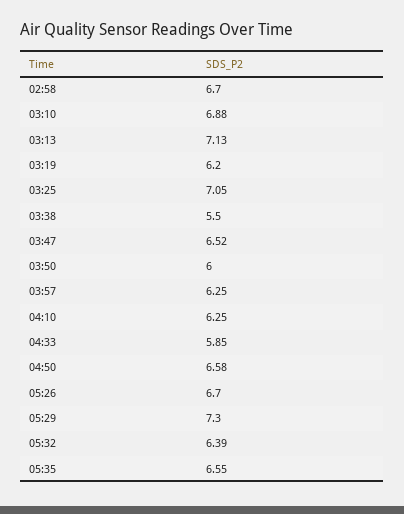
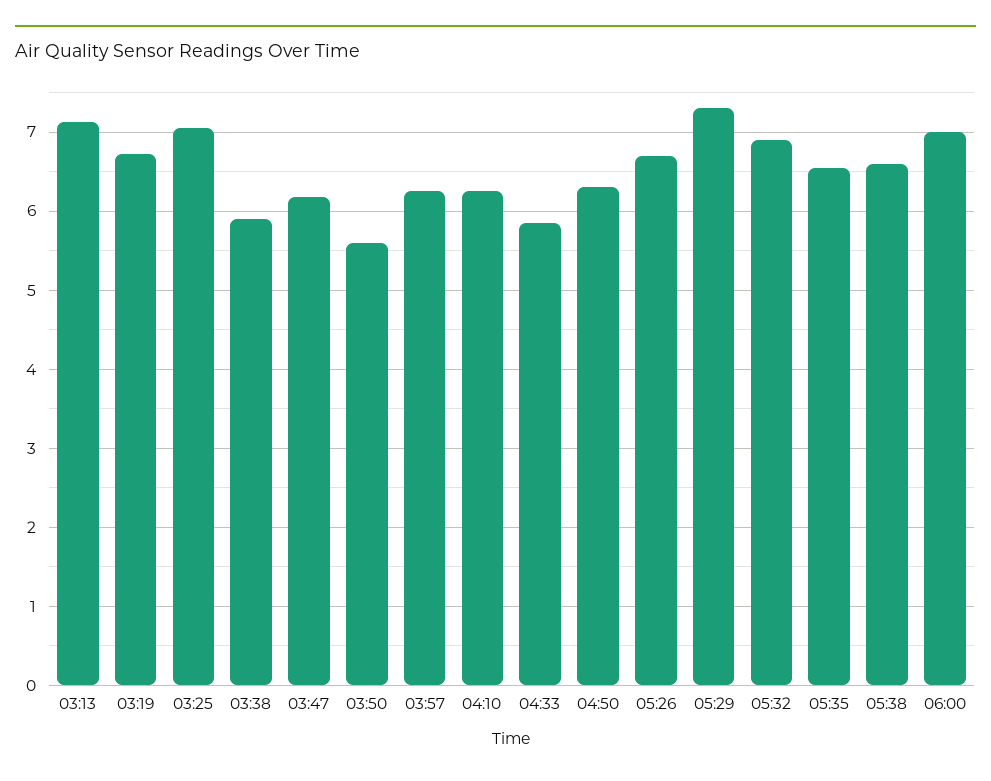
02:58: 6.7 -> none
03:10: 6.88 -> none
03:19: 6.2 -> 6.7
03:38: 5.5 -> 5.9
03:47: 6.52 -> 6.2
03:50: 6 -> 5.6
04:50: 6.58 -> 6.3
05:32: 6.39 -> 6.9
05:38: none -> 6.6
06:00: none -> 7

